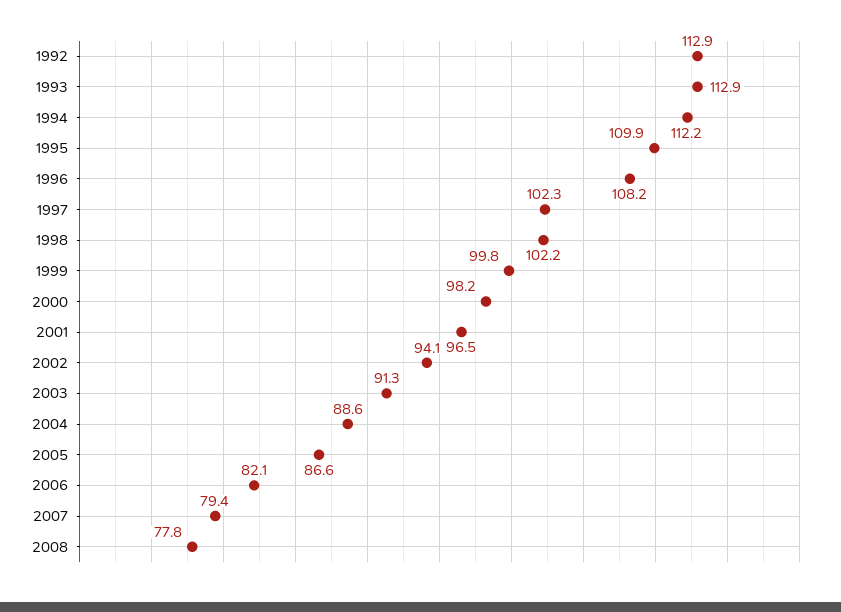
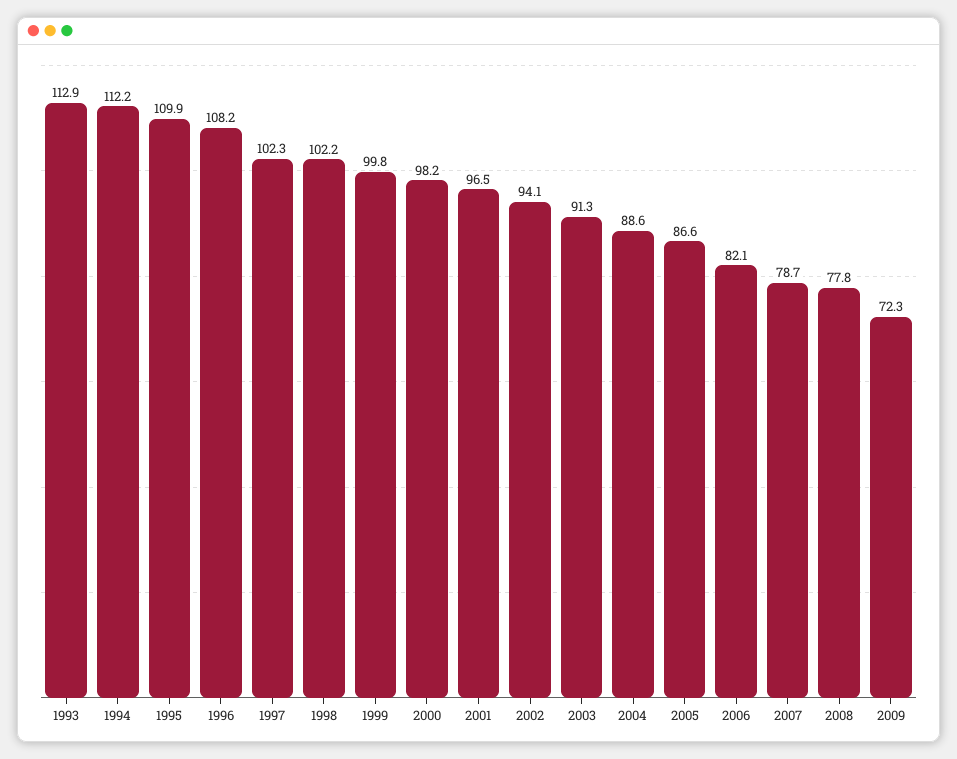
1992: 112.9 -> none
2007: 79.4 -> 78.7
2009: none -> 72.3

